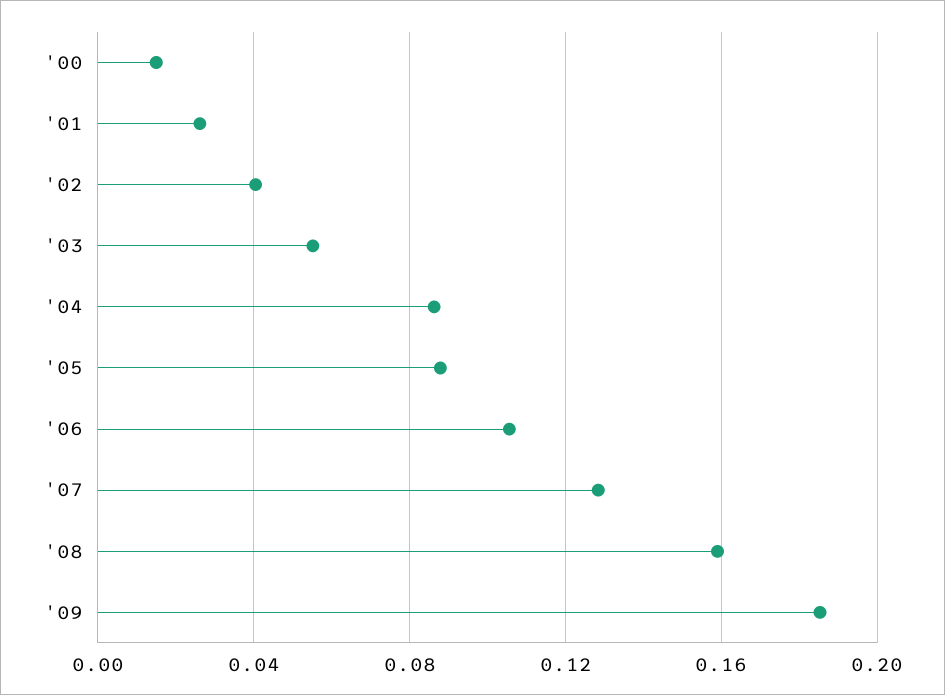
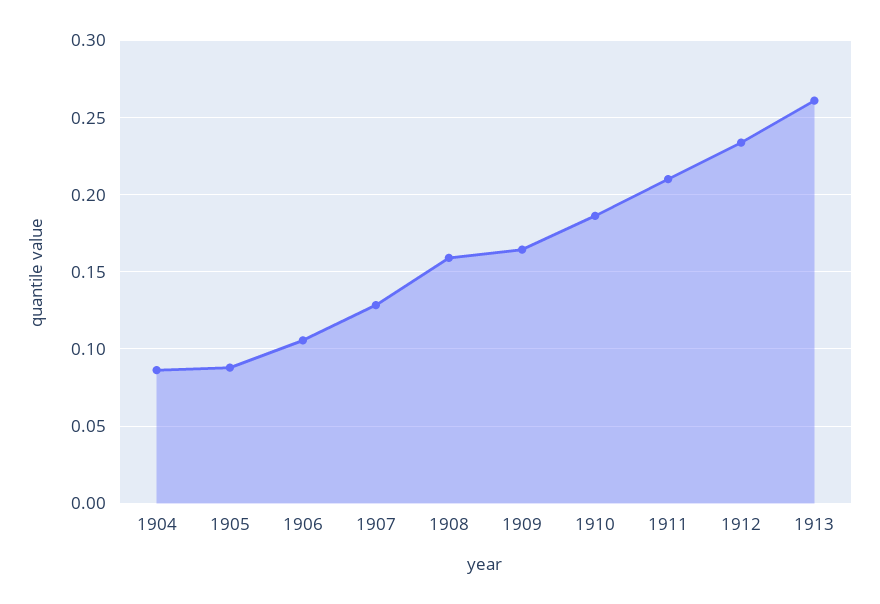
'00: 0.015 -> none
'01: 0.025 -> none
'02: 0.04 -> none
'03: 0.055 -> none
'09: 0.185 -> 0.165
1910: none -> 0.185
1911: none -> 0.21
1912: none -> 0.235
1913: none -> 0.26

